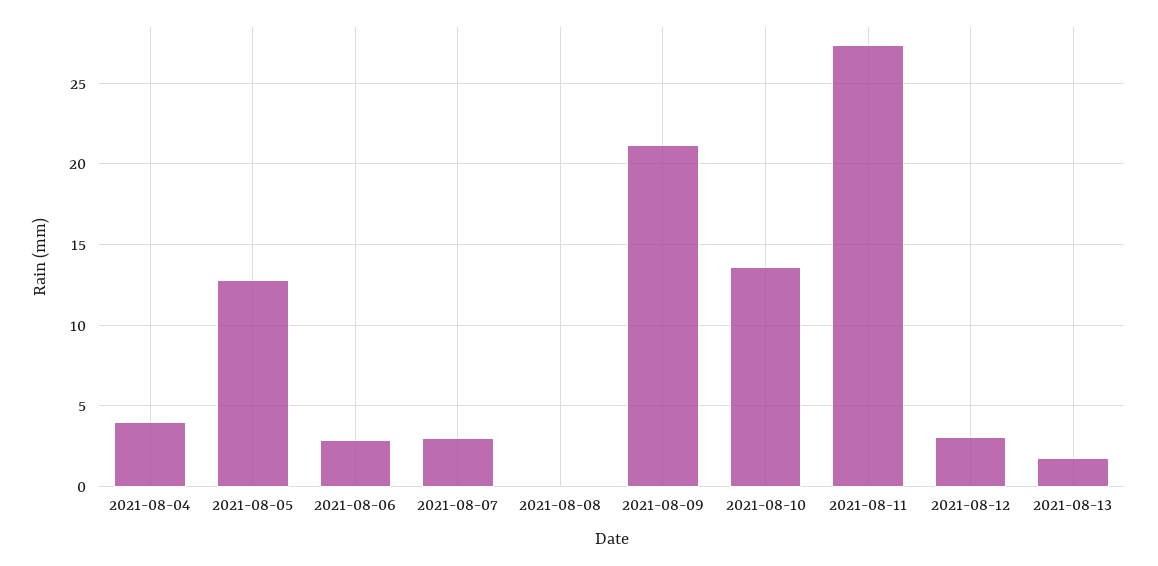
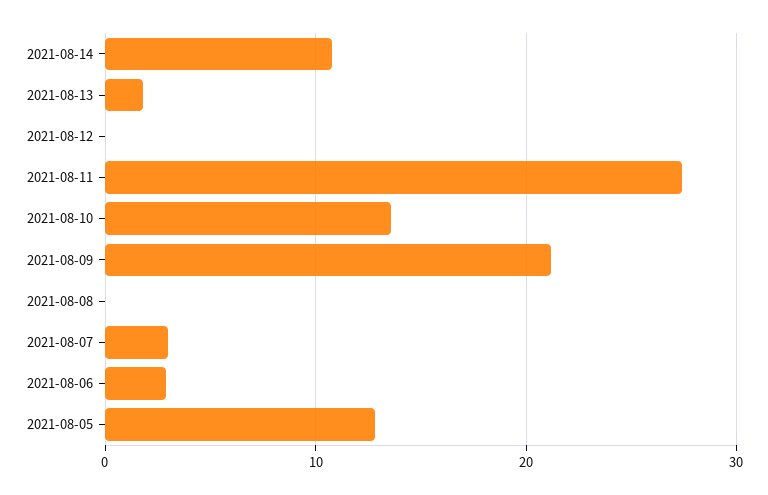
2021-08-04: 4 -> none
2021-08-12: 3 -> 0
2021-08-14: none -> 11

